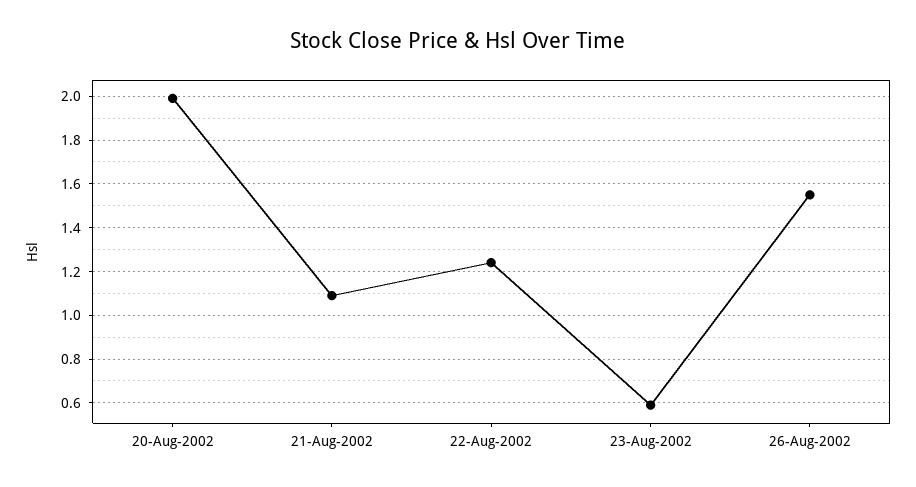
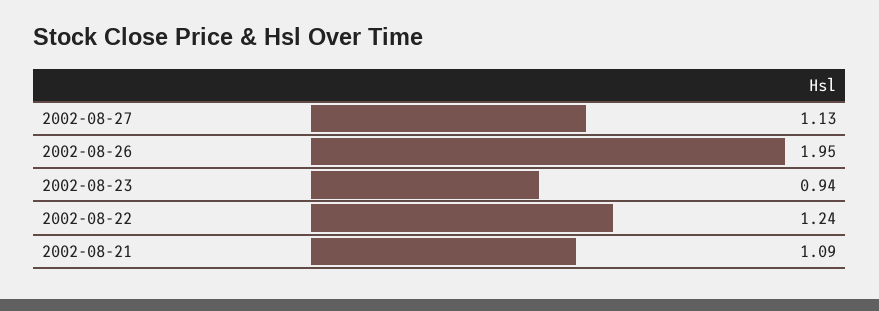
20-Aug-2002: 2 -> none
23-Aug-2002: 0.6 -> 0.94
26-Aug-2002: 1.55 -> 1.95
2002-08-27: none -> 1.13

